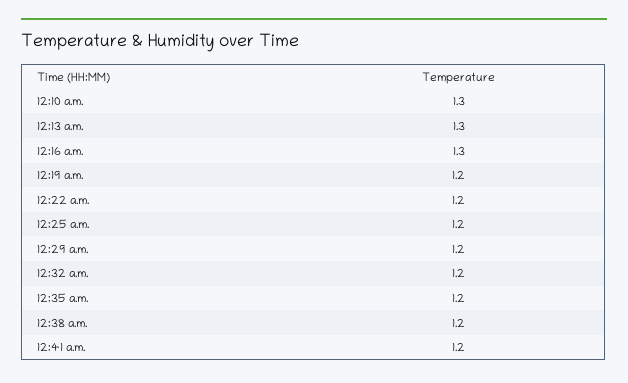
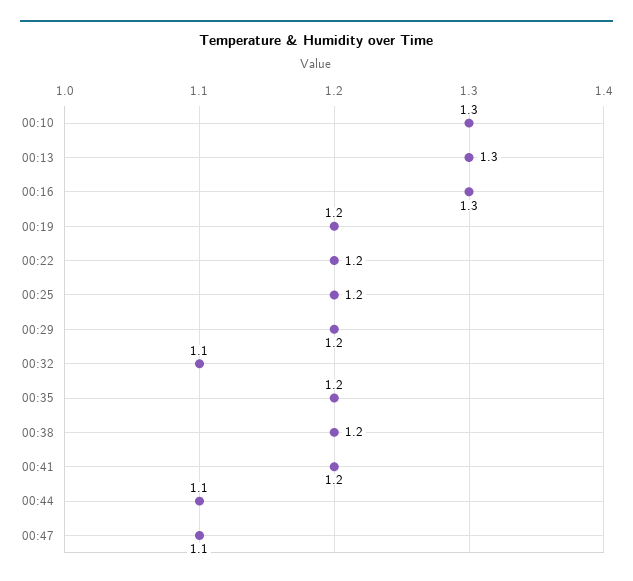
12:32 a.m.: 1.2 -> 1.1
00:44: none -> 1.1
00:47: none -> 1.1

